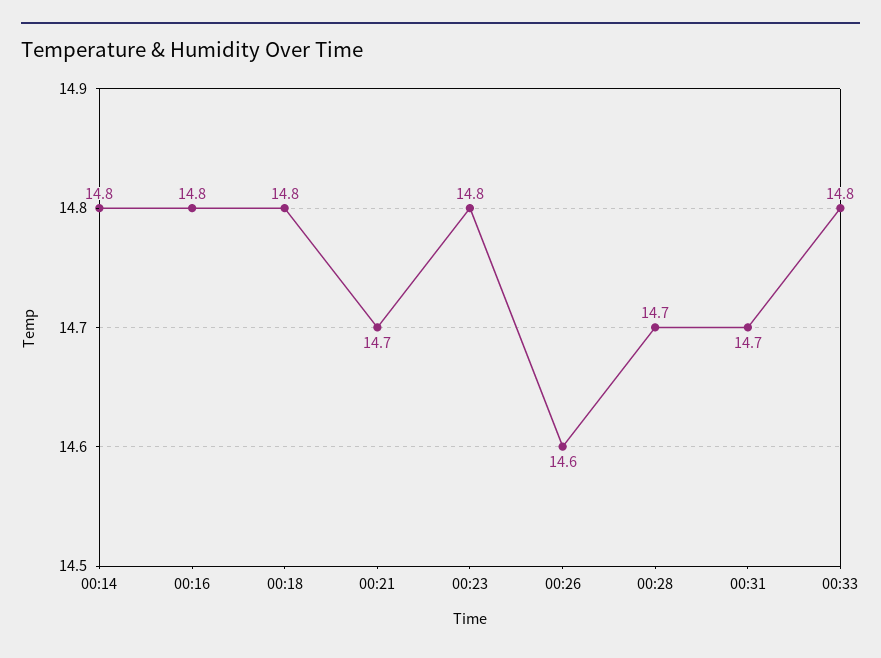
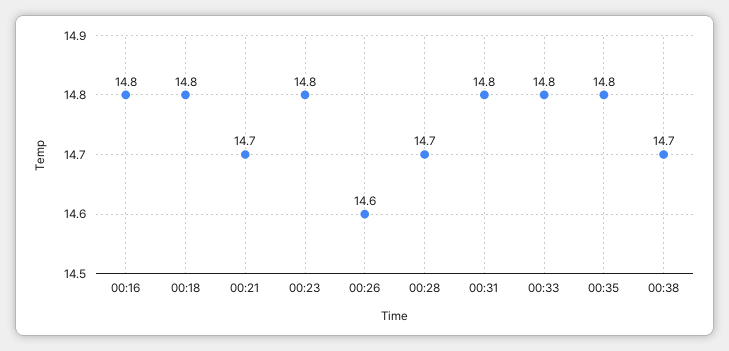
00:14: 14.8 -> none
00:31: 14.7 -> 14.8
00:35: none -> 14.8
00:38: none -> 14.7

